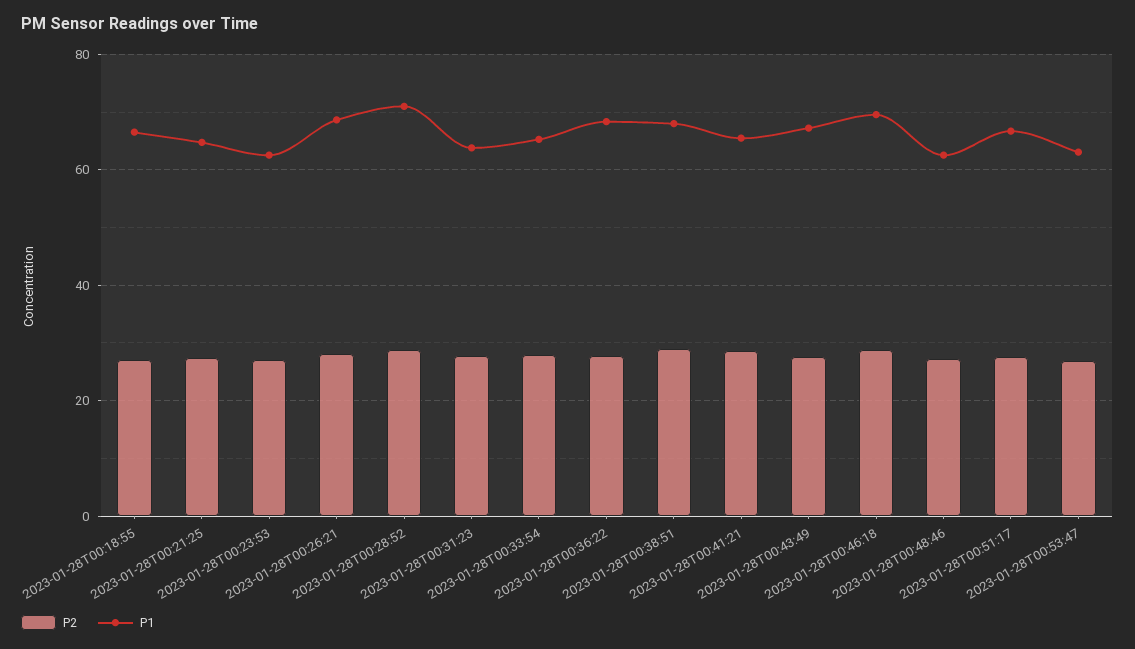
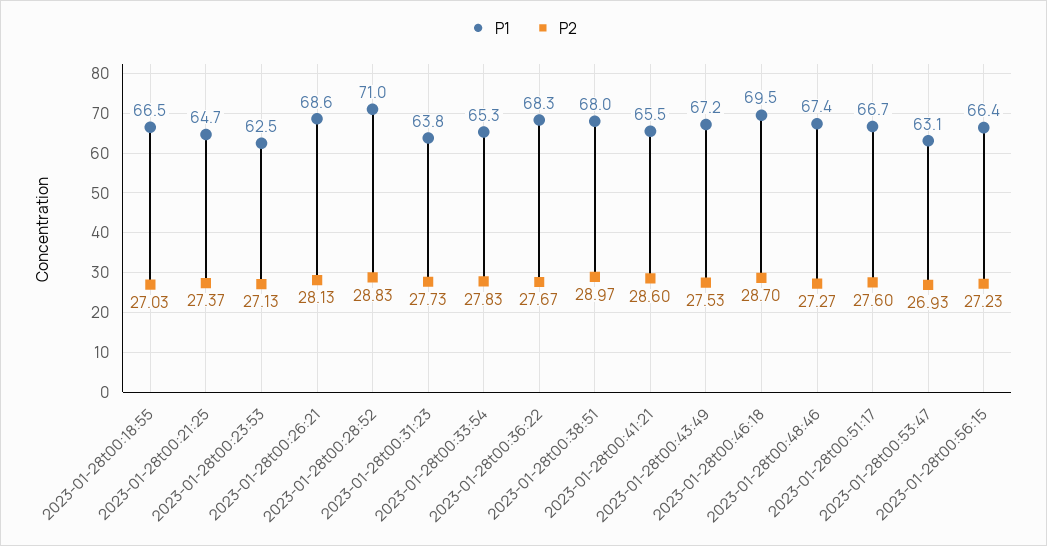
P1, 2023-01-28T00:48:46: 62 -> 67.4
P1, 2023-01-28t00:56:15: none -> 66.4
P2, 2023-01-28t00:56:15: none -> 27.23

